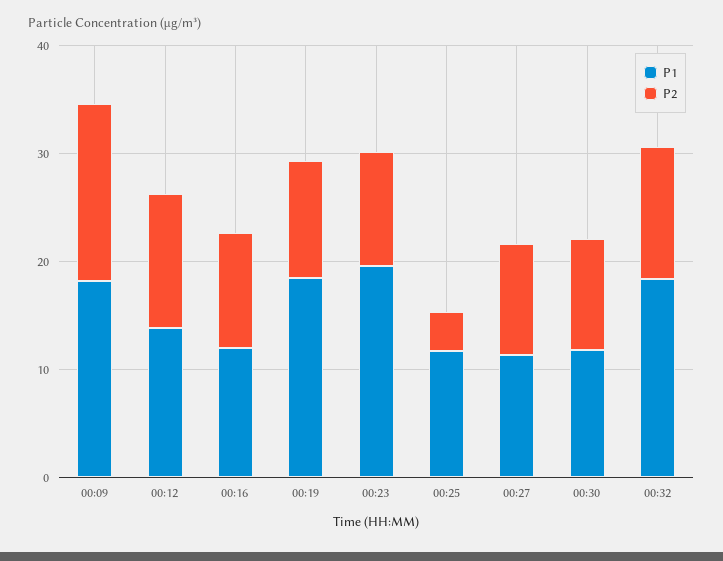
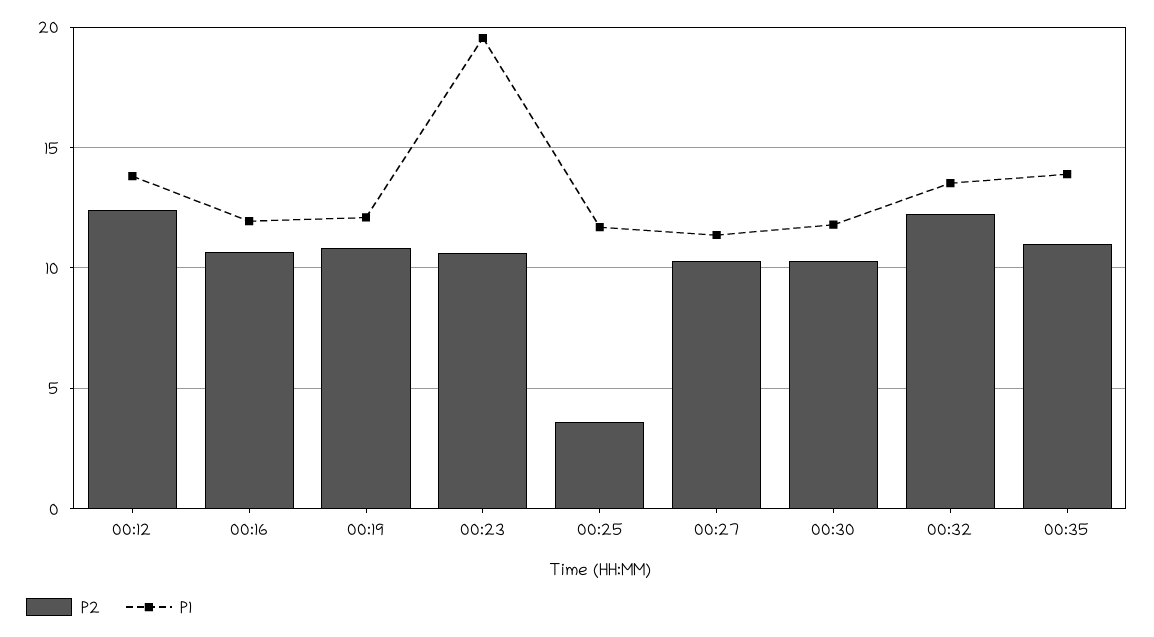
P1, 00:09: 18 -> none
P2, 00:09: 16 -> none
P1, 00:19: 18 -> 12
P1, 00:32: 18 -> 13.5
P2, 00:35: none -> 11
P1, 00:35: none -> 14

